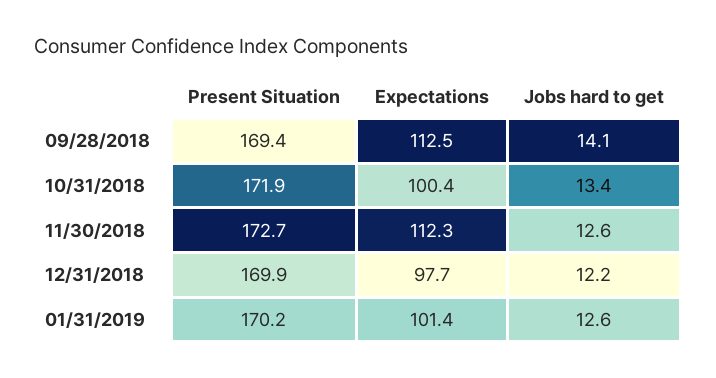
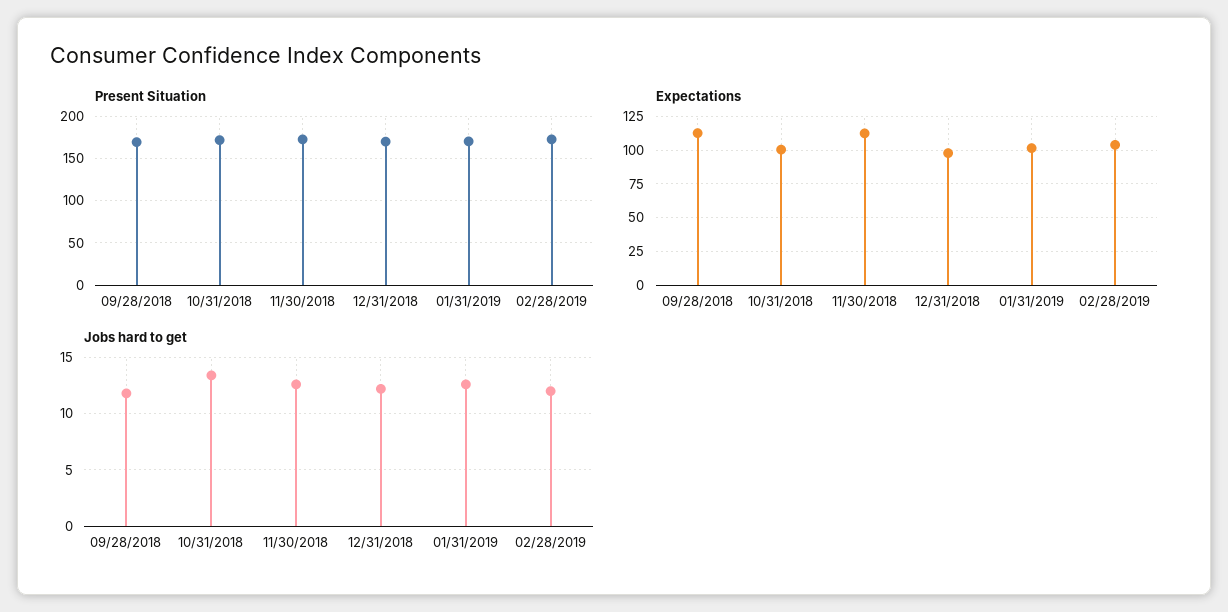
Jobs hard to get, 09/28/2018: 14.1 -> 12
Present Situation, 02/28/2019: none -> 170
Expectations, 02/28/2019: none -> 105
Jobs hard to get, 02/28/2019: none -> 12

